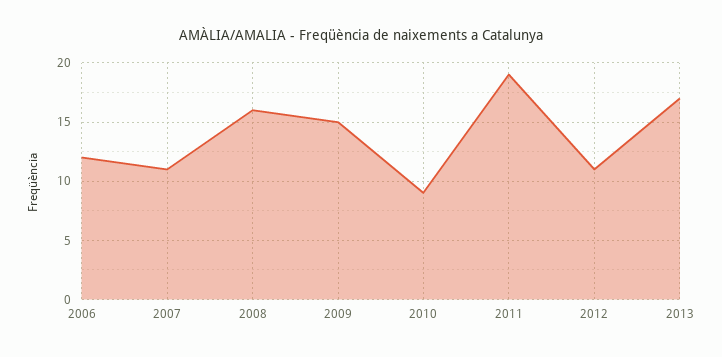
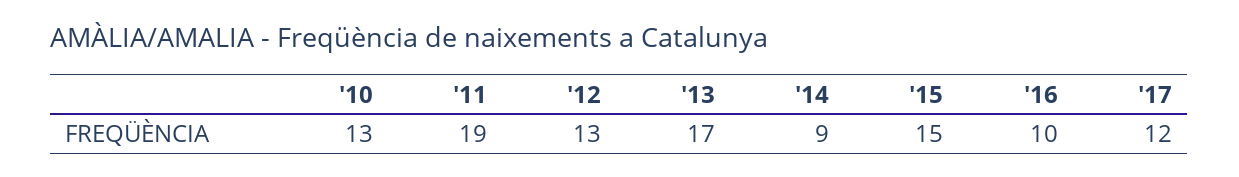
2006: 12 -> none
2007: 11 -> none
2008: 16 -> none
2009: 15 -> none
2010: 9 -> 13
2012: 11 -> 13
'14: none -> 9
'15: none -> 15
'16: none -> 10
'17: none -> 12

